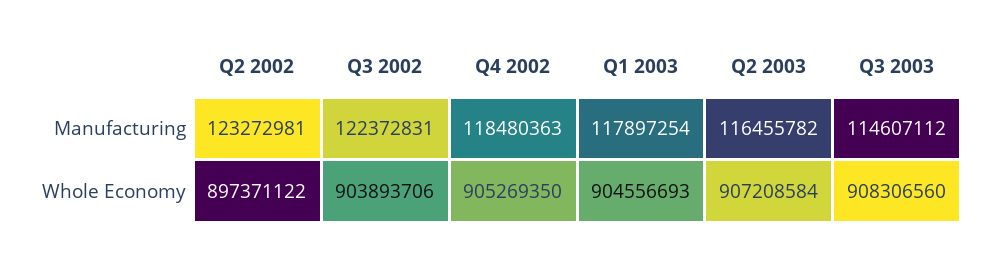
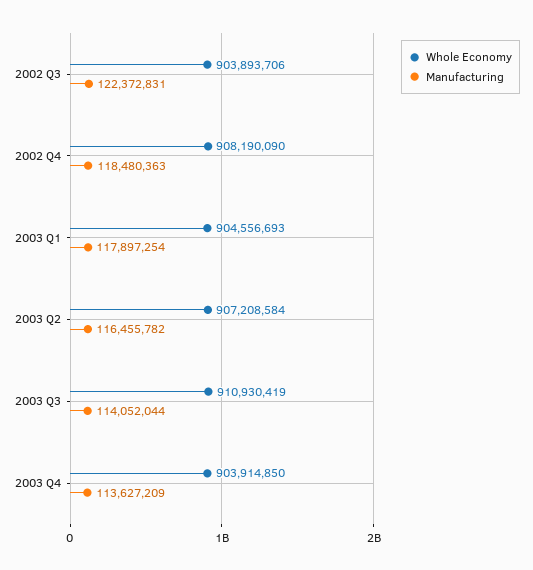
Manufacturing, Q2 2002: 123272981 -> none
Manufacturing, Q3 2003: 114607112 -> 114052044
Whole Economy, Q2 2002: 897371122 -> none
Whole Economy, Q4 2002: 905269350 -> 908190090
Whole Economy, Q3 2003: 908306560 -> 910930419
Whole Economy, 2003 Q4: none -> 903914850
Manufacturing, 2003 Q4: none -> 113627209

